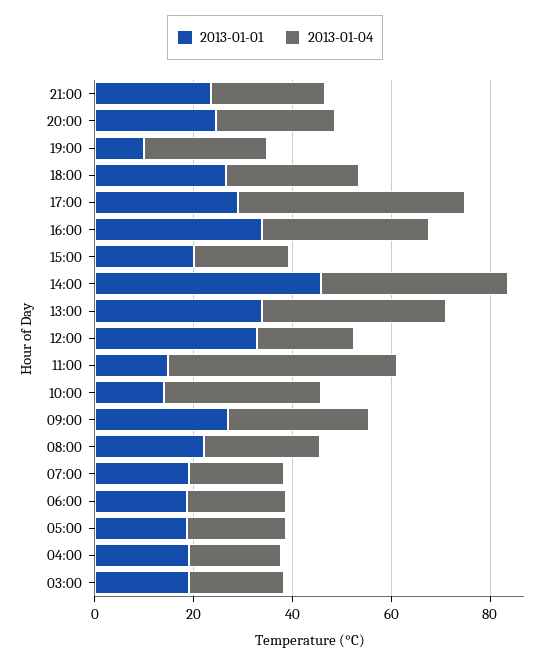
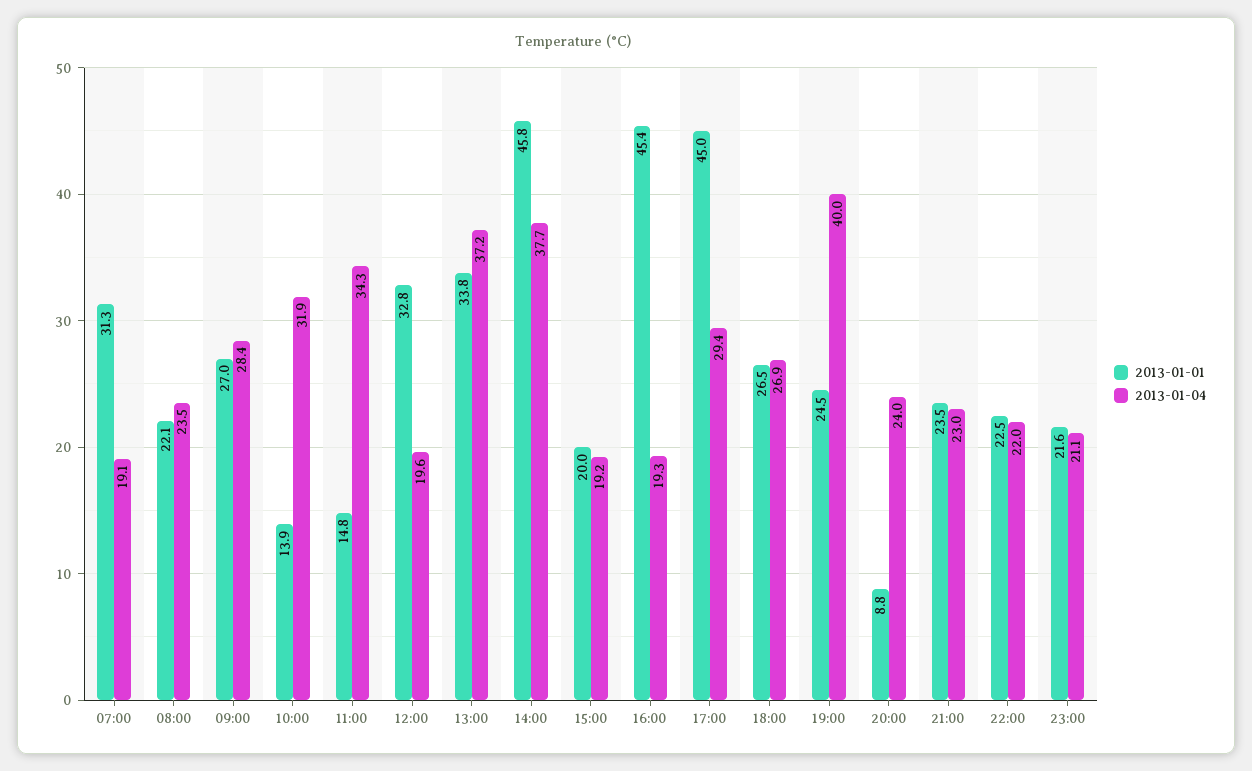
2013-01-01, 20:00: 25 -> 8.8
2013-01-01, 19:00: 10 -> 24.5
2013-01-04, 19:00: 25 -> 40
2013-01-01, 17:00: 30 -> 45
2013-01-04, 17:00: 45 -> 29.4
2013-01-01, 16:00: 35 -> 45.4
2013-01-04, 16:00: 35 -> 19.3
2013-01-04, 11:00: 45 -> 34.3
2013-01-01, 07:00: 20 -> 31.3
2013-01-01, 06:00: 20 -> none
2013-01-04, 06:00: 20 -> none
2013-01-01, 05:00: 20 -> none
2013-01-04, 05:00: 20 -> none
2013-01-01, 04:00: 20 -> none
2013-01-04, 04:00: 20 -> none
2013-01-01, 03:00: 20 -> none
2013-01-04, 03:00: 20 -> none
2013-01-01, 22:00: none -> 22.5
2013-01-04, 22:00: none -> 22
2013-01-01, 23:00: none -> 21.6
2013-01-04, 23:00: none -> 21.1

